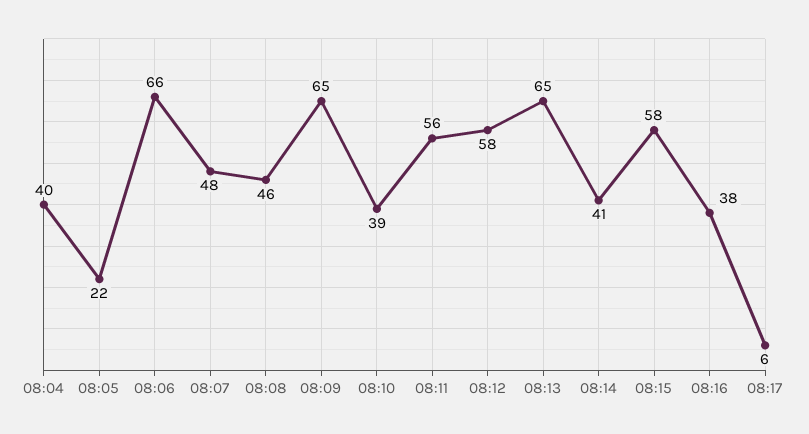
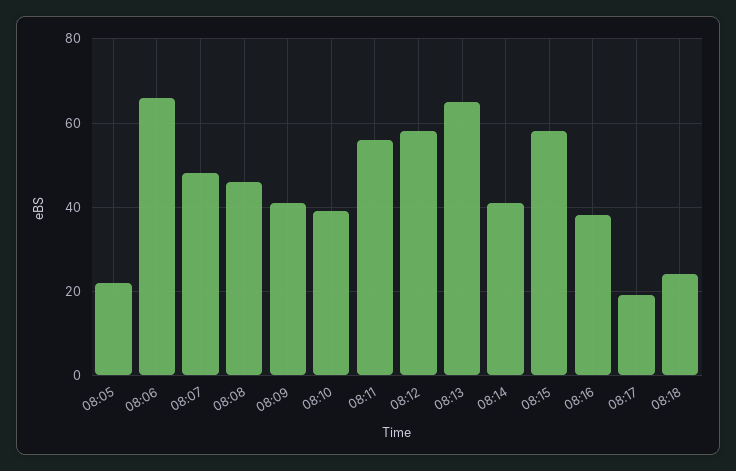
08:04: 40 -> none
08:09: 65 -> 40
08:17: 6 -> 20
08:18: none -> 25

